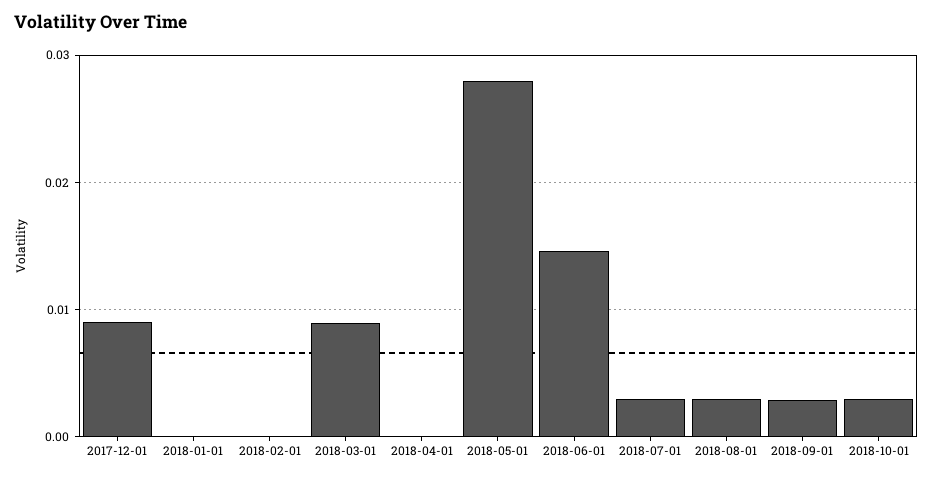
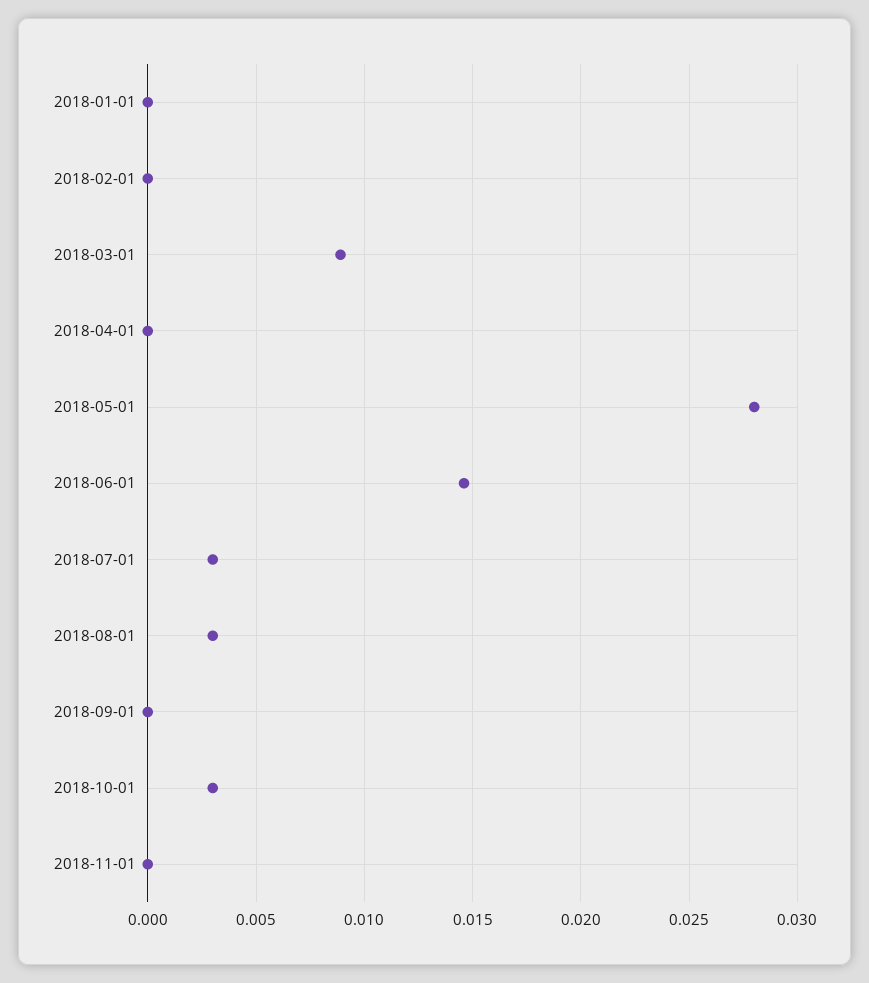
2017-12-01: 0.009 -> none
2018-09-01: 0.003 -> 0
2018-11-01: none -> 0

